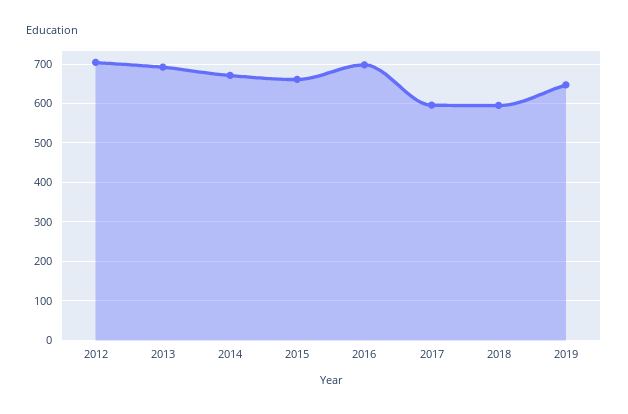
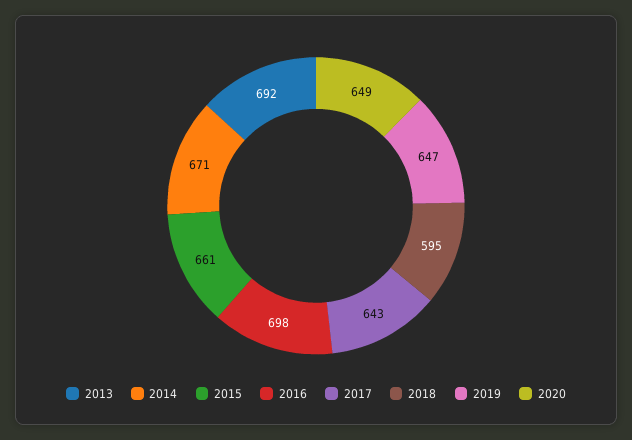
2012: 700 -> none
2017: 600 -> 643
2020: none -> 649

